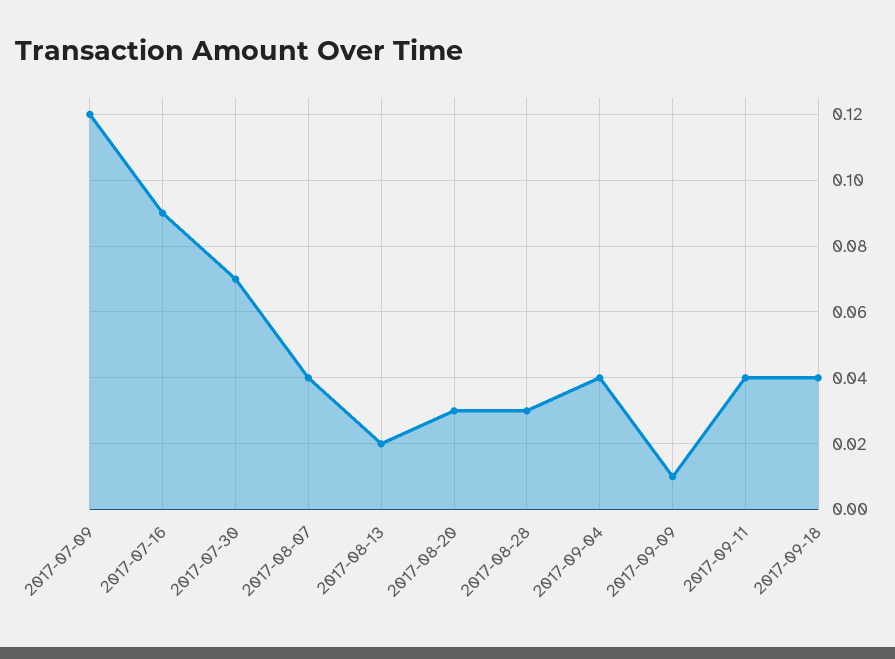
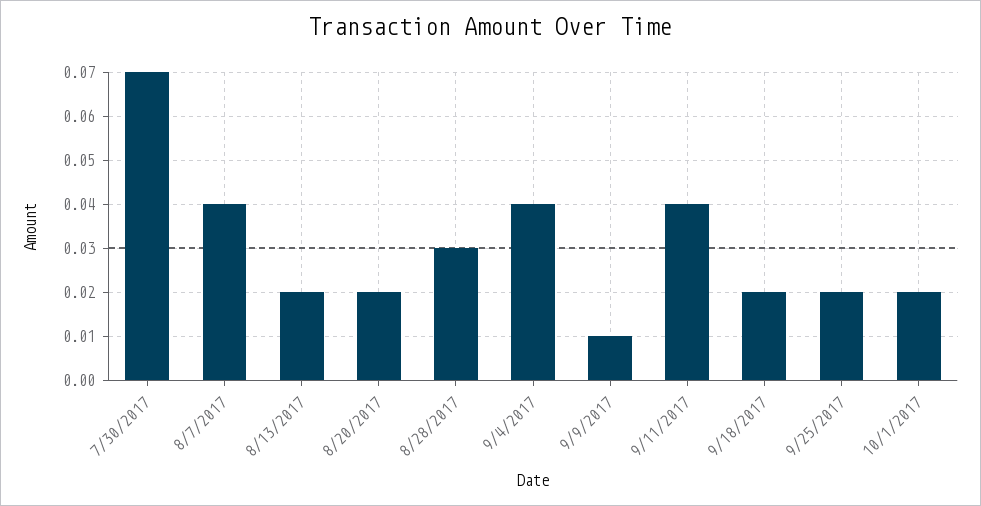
2017-07-09: 0.12 -> none
2017-07-16: 0.09 -> none
2017-08-20: 0.03 -> 0.02
2017-09-18: 0.04 -> 0.02
9/25/2017: none -> 0.02
10/1/2017: none -> 0.02

